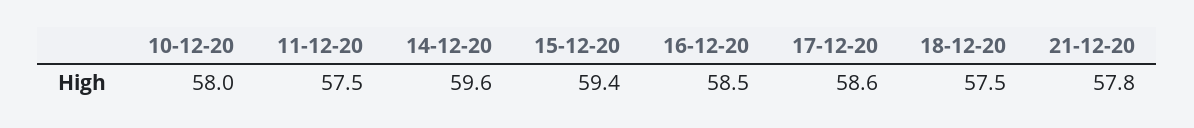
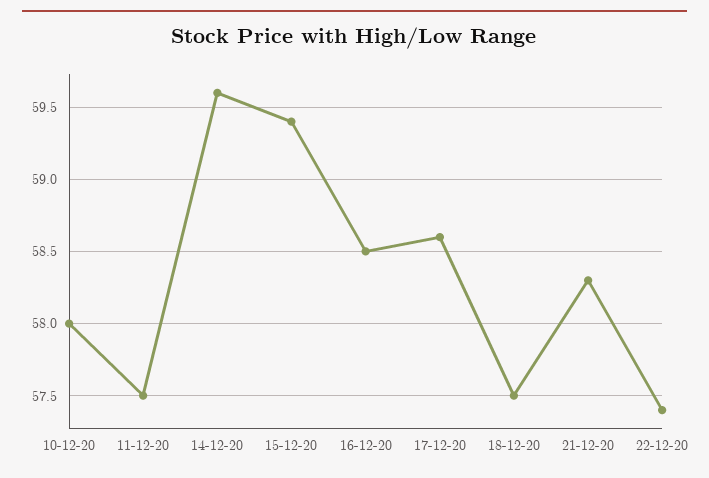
21-12-20: 57.8 -> 58.3
22-12-20: none -> 57.4

